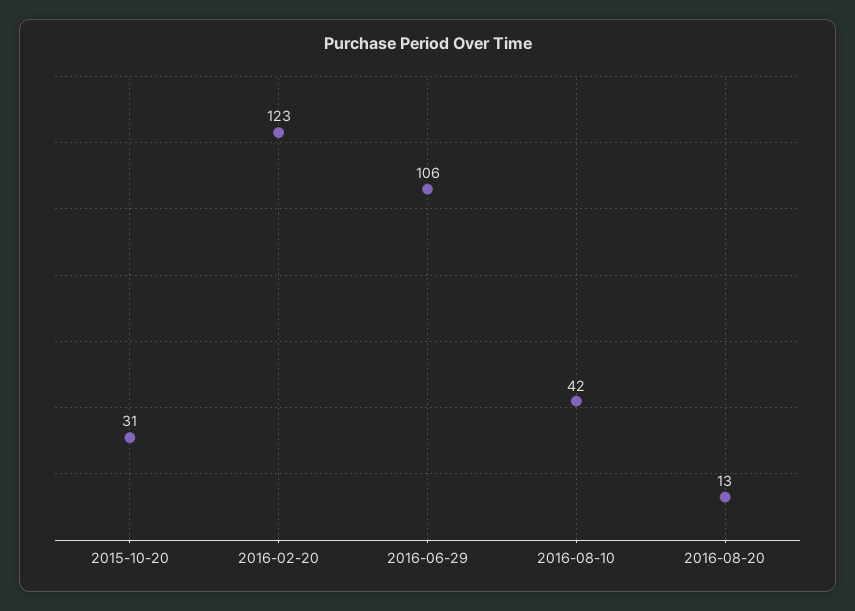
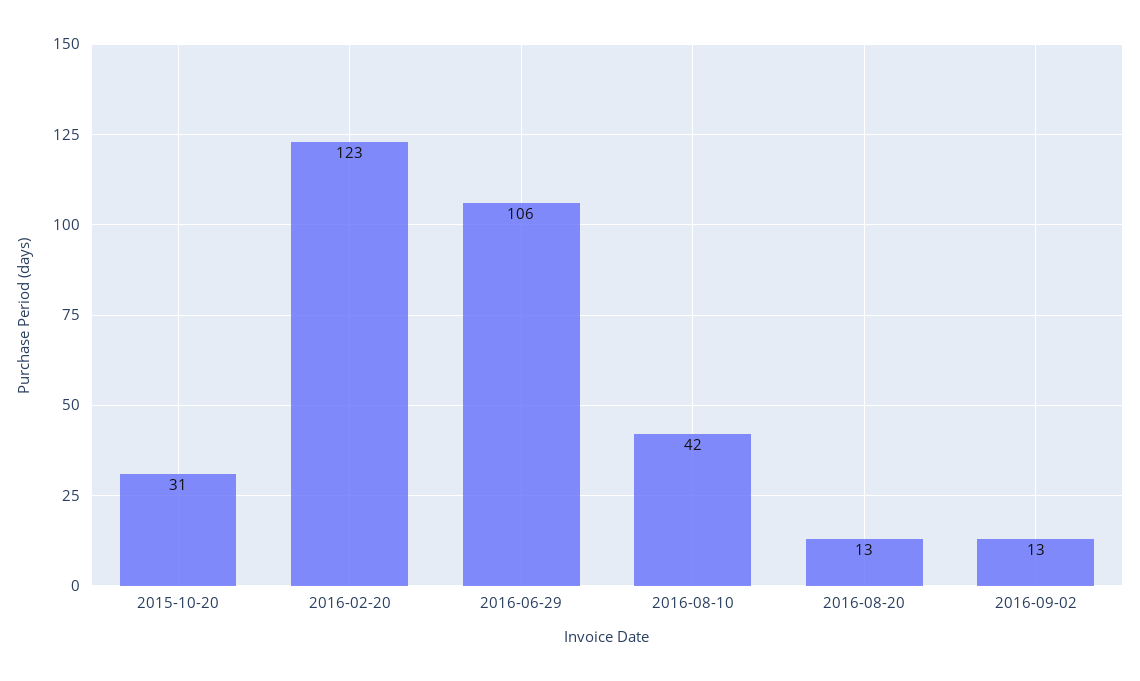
2016-09-02: none -> 13

